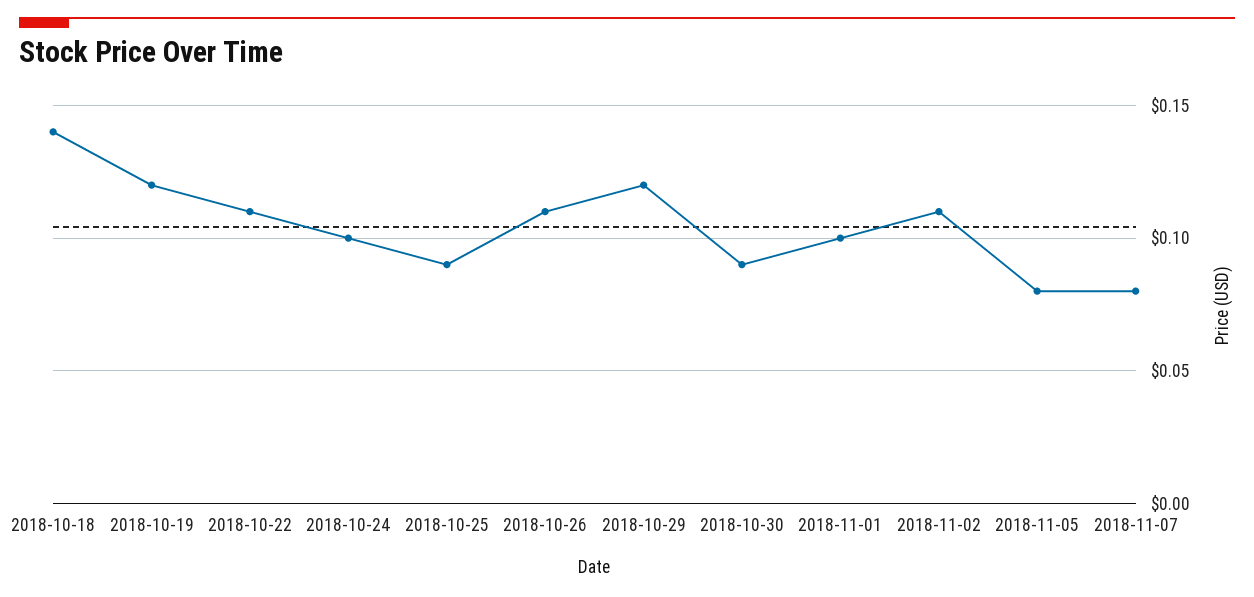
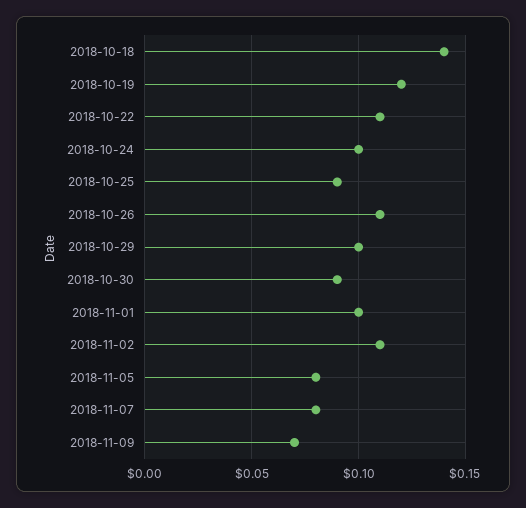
2018-10-29: 0.12 -> 0.1
2018-11-09: none -> 0.07

